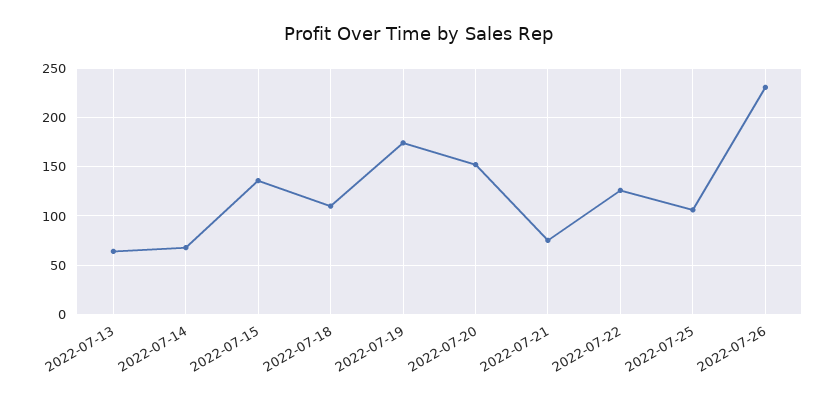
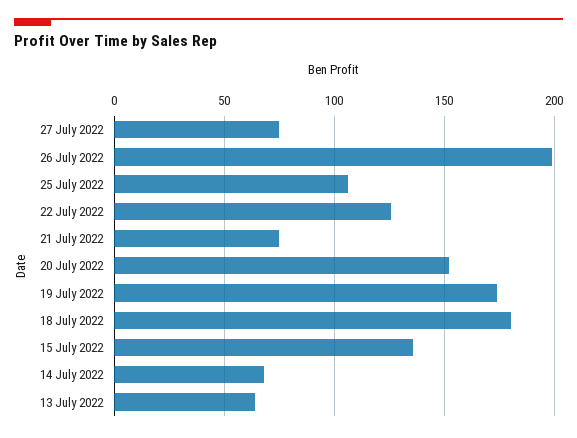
2022-07-18: 110 -> 180
2022-07-26: 230 -> 200
27 July 2022: none -> 75

